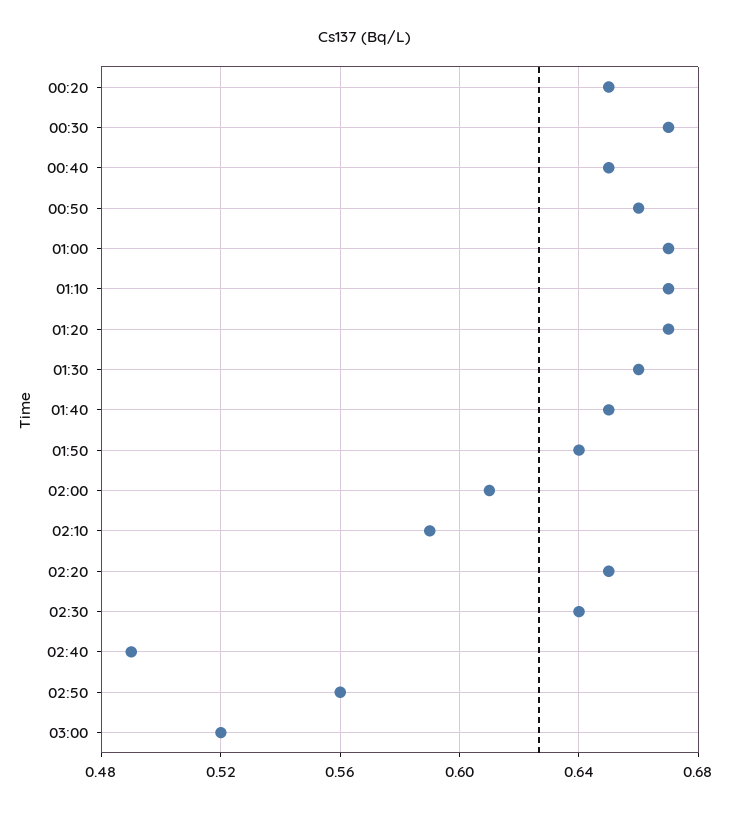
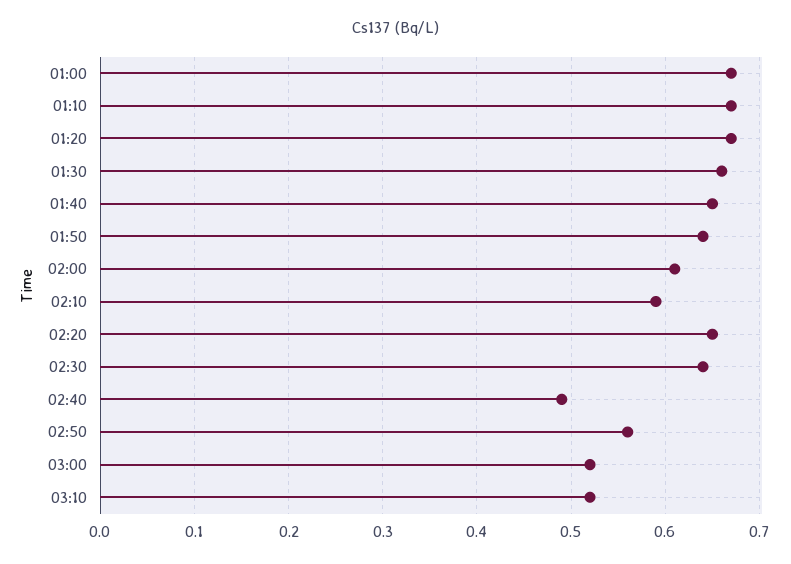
00:20: 0.65 -> none
00:30: 0.67 -> none
00:40: 0.65 -> none
00:50: 0.66 -> none
03:10: none -> 0.52

